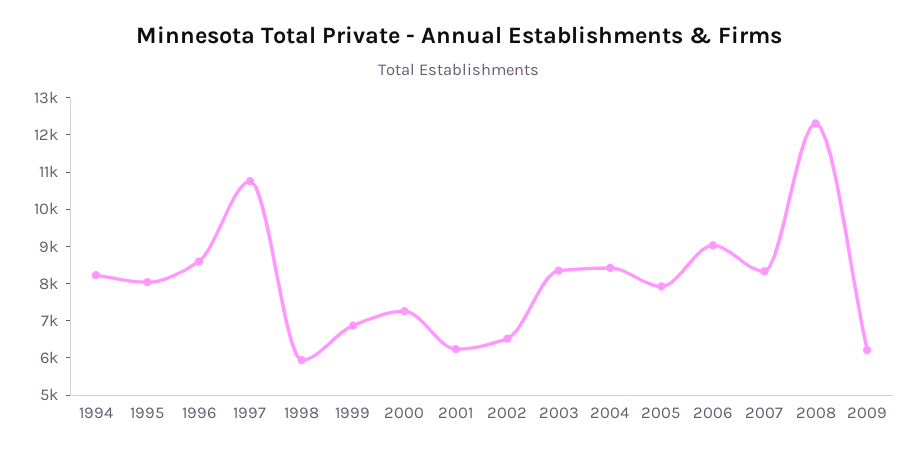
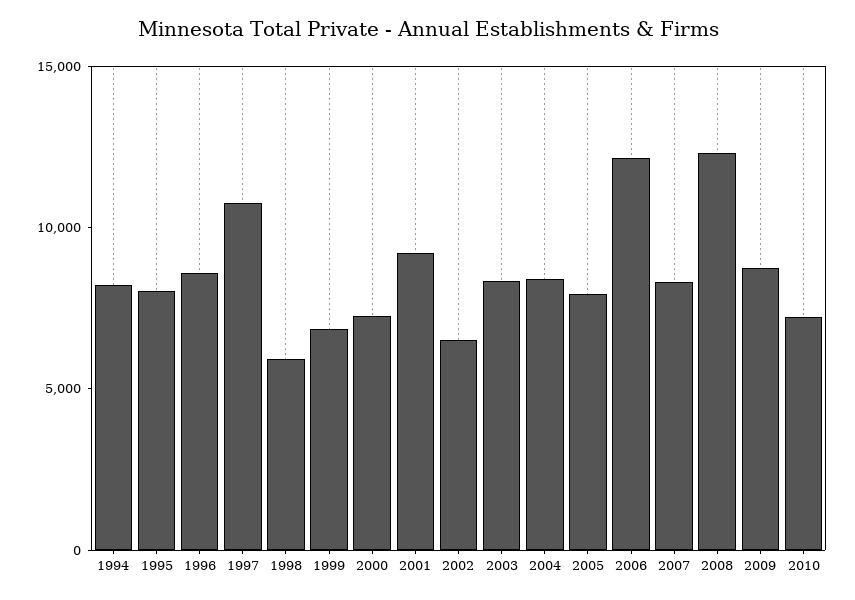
2001: 6250 -> 9000
2006: 9000 -> 12000
2009: 6250 -> 9000
2010: none -> 7000

